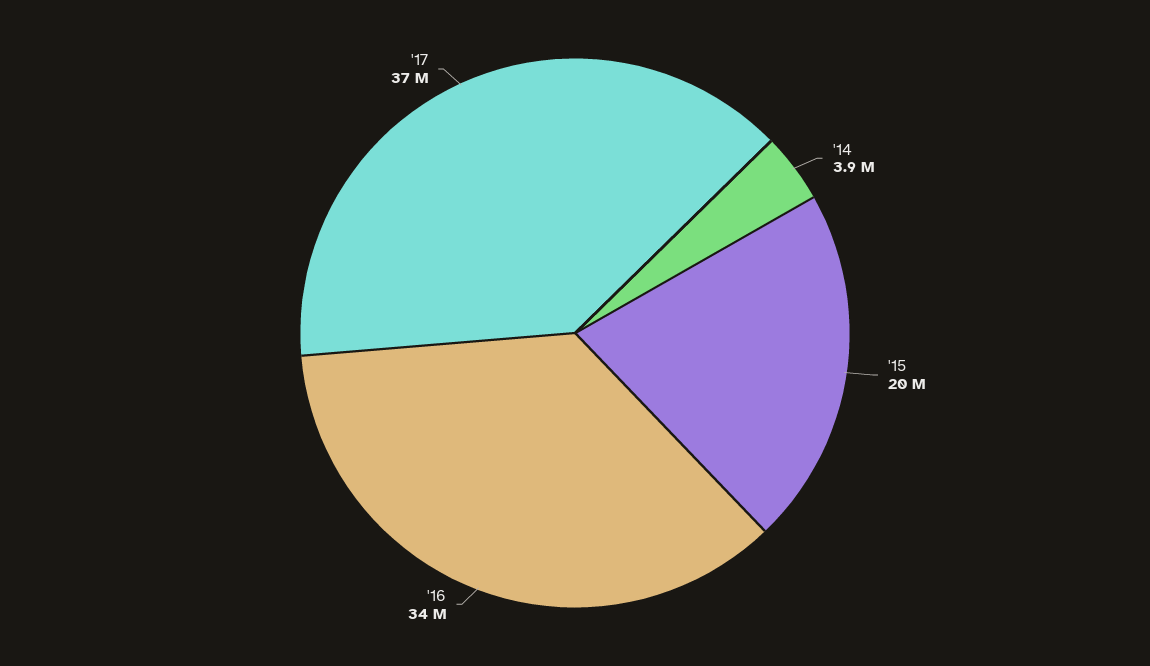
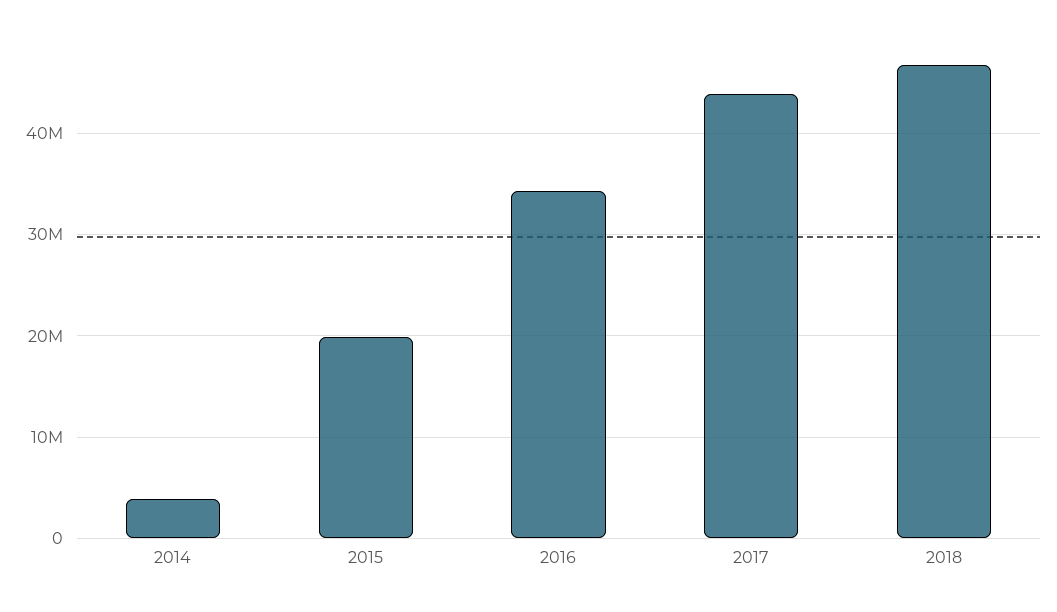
'17: 37000000 -> 44000000
2018: none -> 47000000

